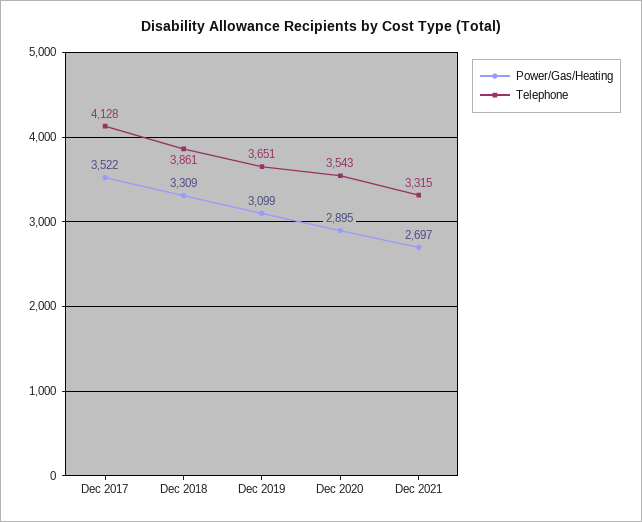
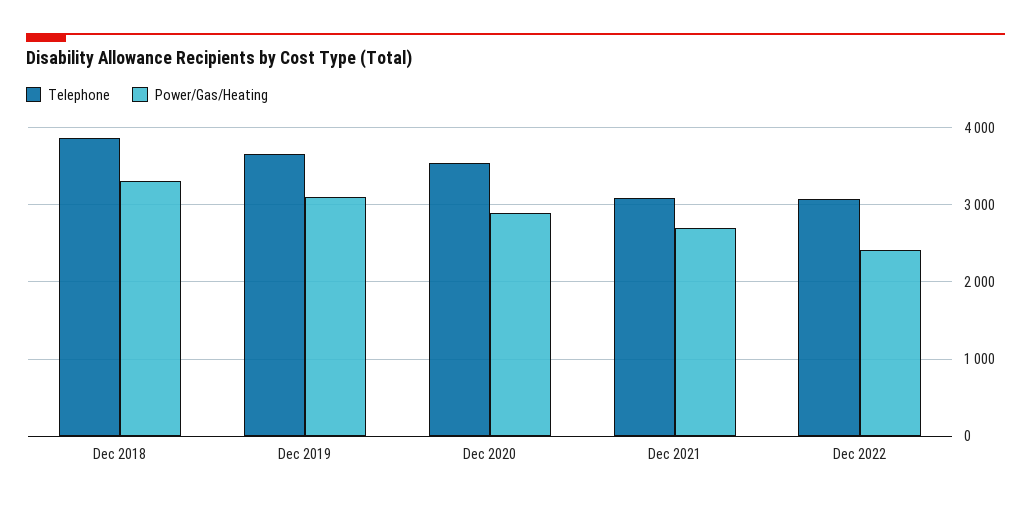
Power/Gas/Heating, Dec 2017: 3522 -> none
Telephone, Dec 2017: 4128 -> none
Telephone, Dec 2021: 3315 -> 3100
Telephone, Dec 2022: none -> 3100
Power/Gas/Heating, Dec 2022: none -> 2400

